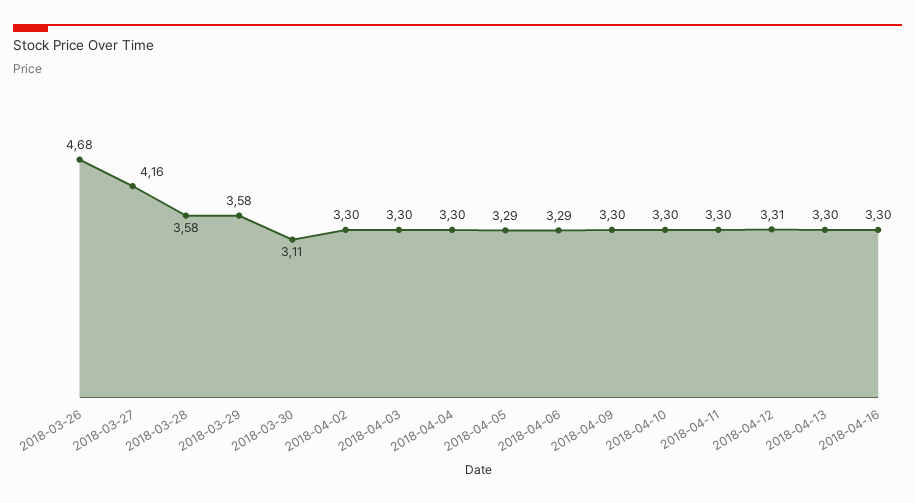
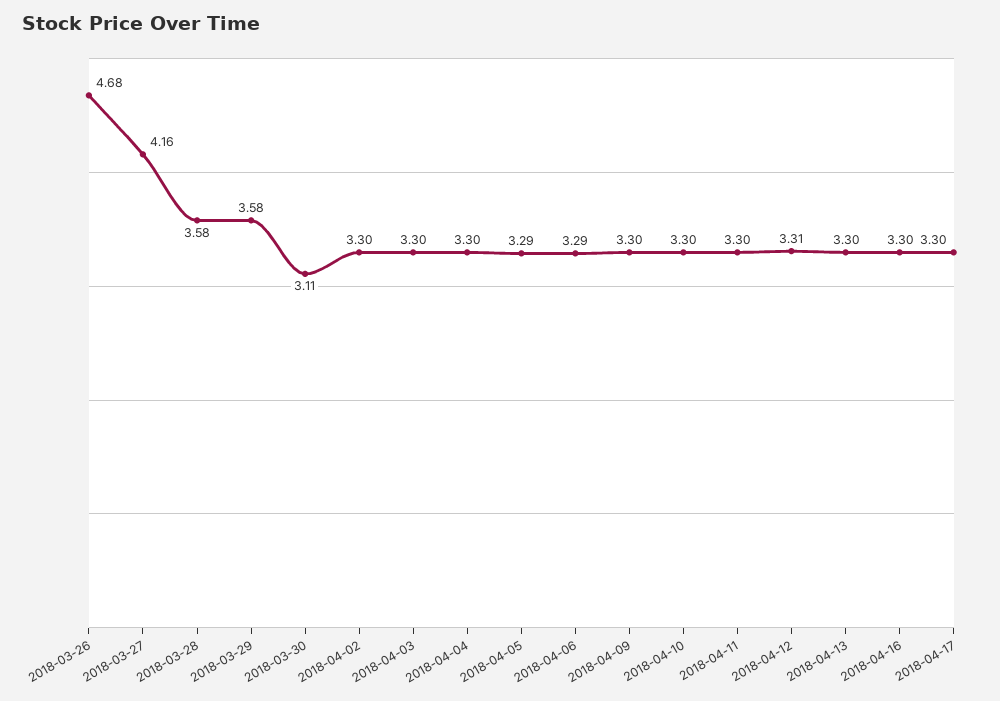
2018-04-17: none -> 3.3

